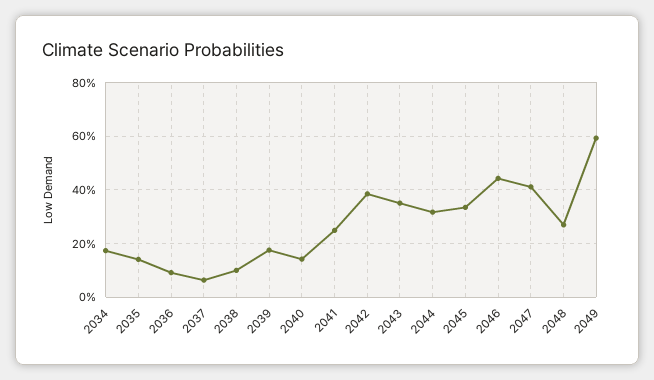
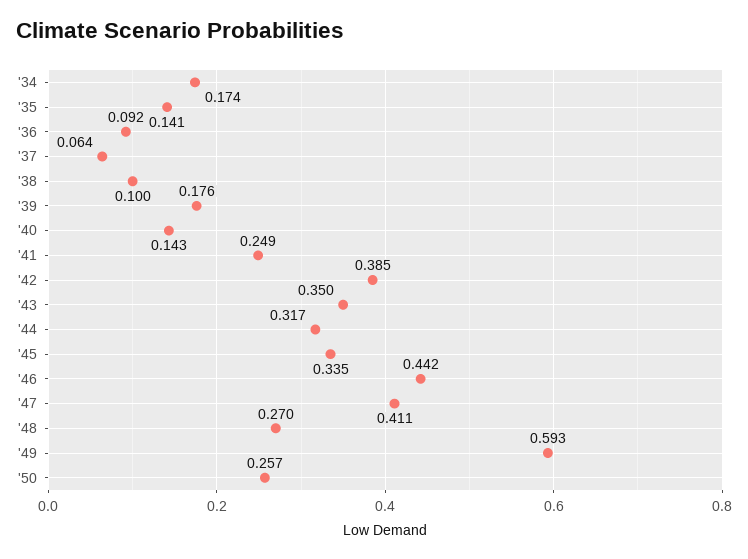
'50: none -> 0.257

